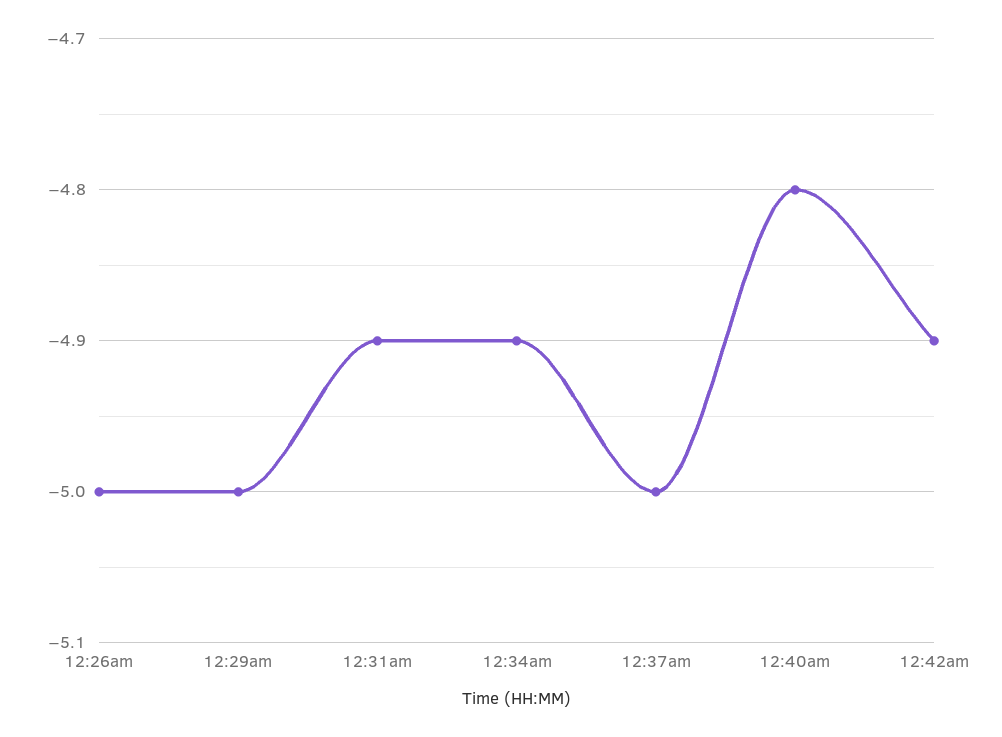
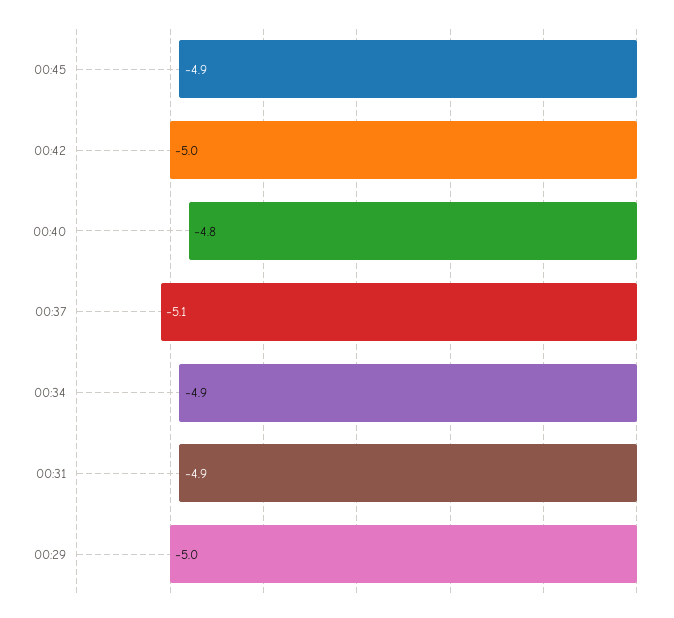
12:26am: -5 -> none
12:37am: -5 -> -5.1
12:42am: -4.9 -> -5
00:45: none -> -4.9

